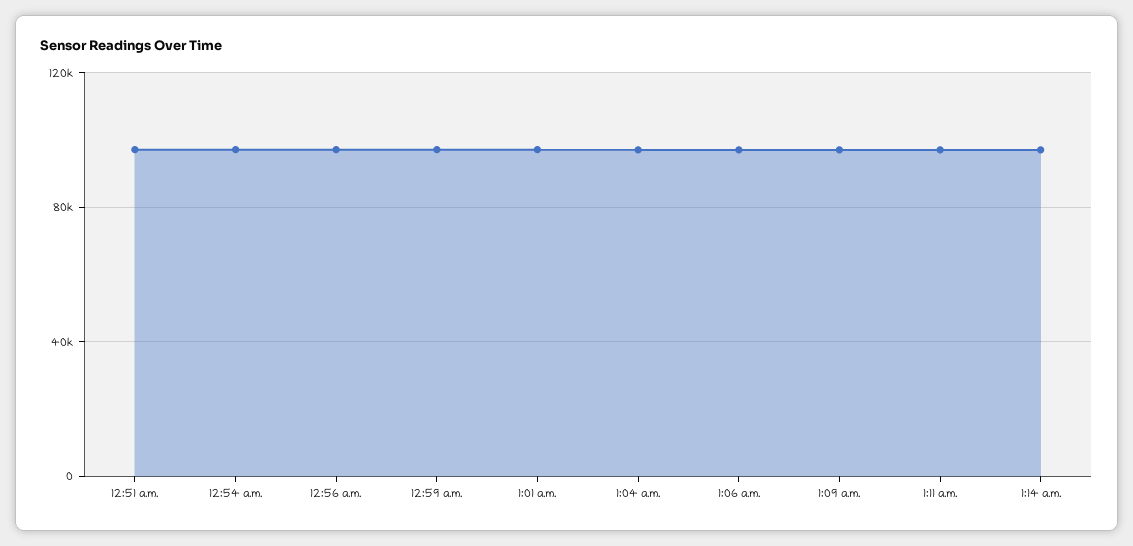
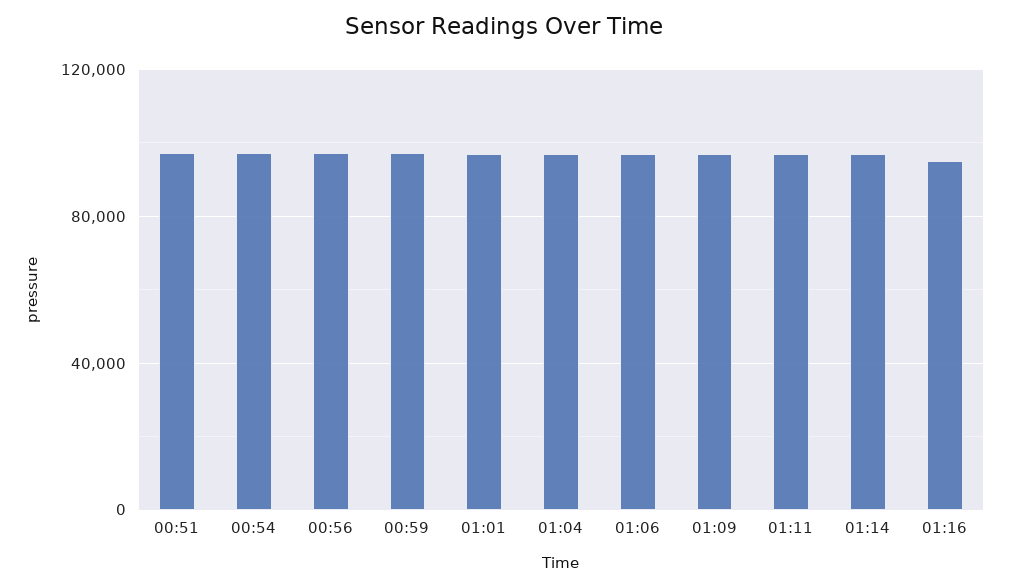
01:16: none -> 95000

